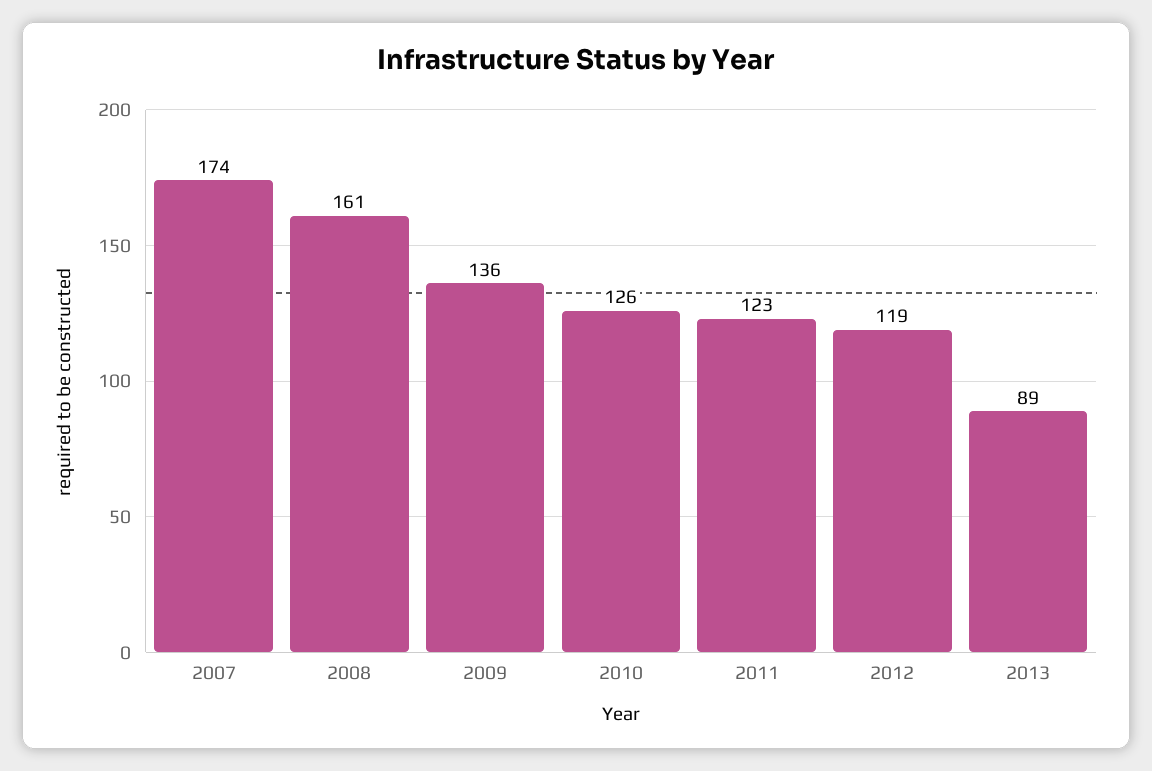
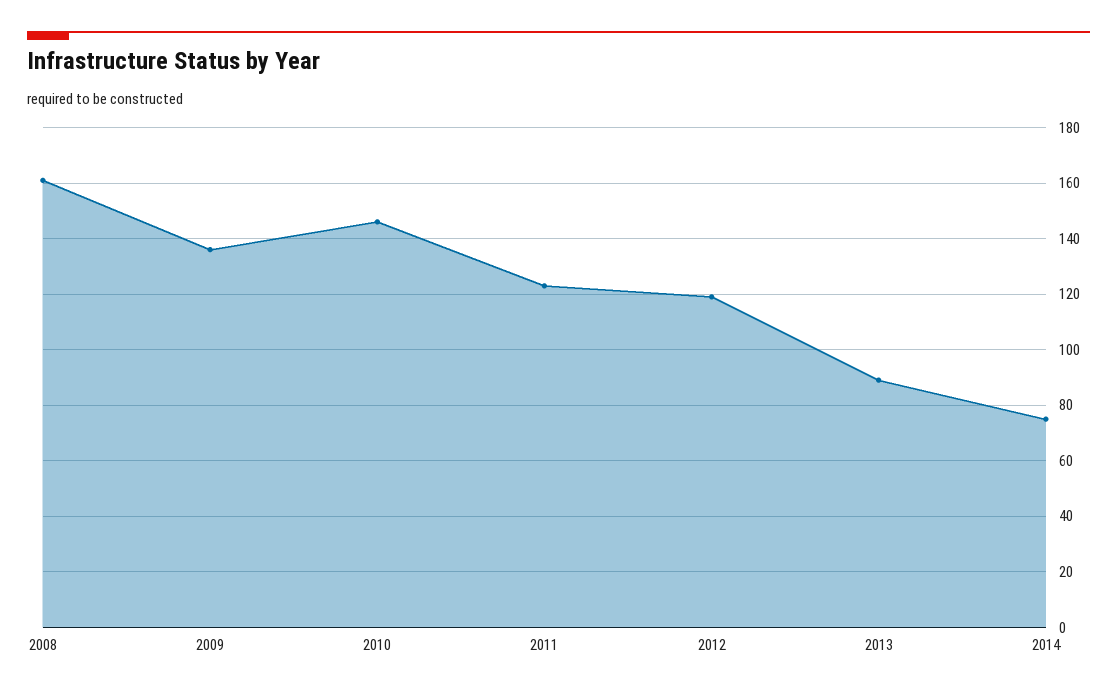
2007: 174 -> none
2010: 126 -> 145
2014: none -> 75

